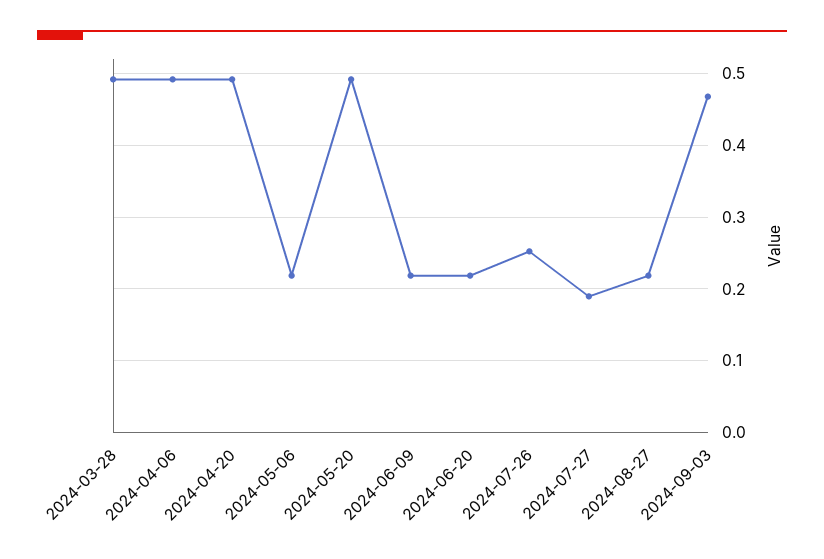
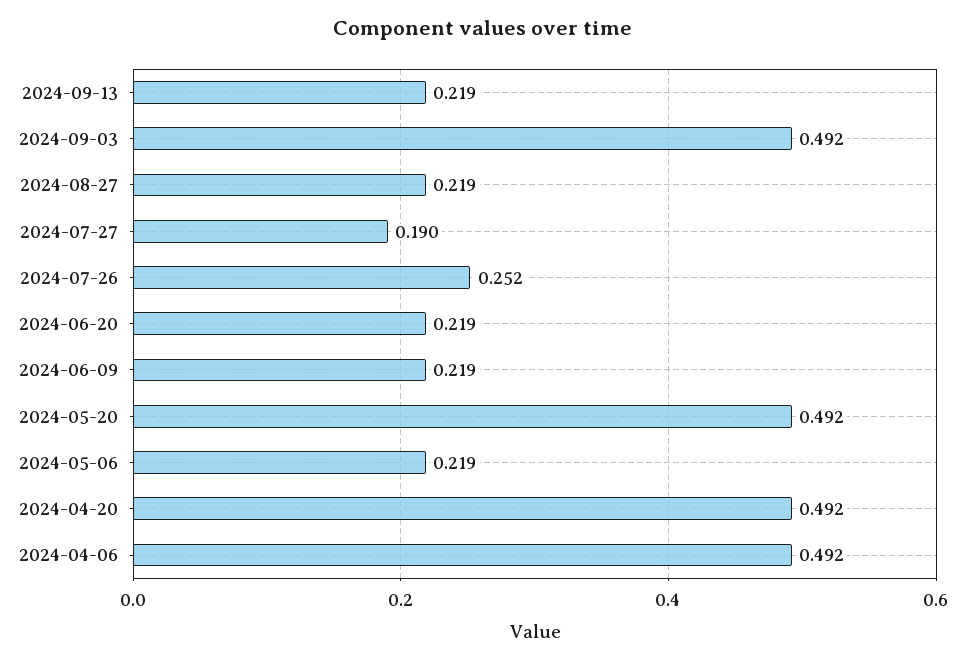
2024-03-28: 0.49 -> none
2024-09-03: 0.47 -> 0.492
2024-09-13: none -> 0.219

